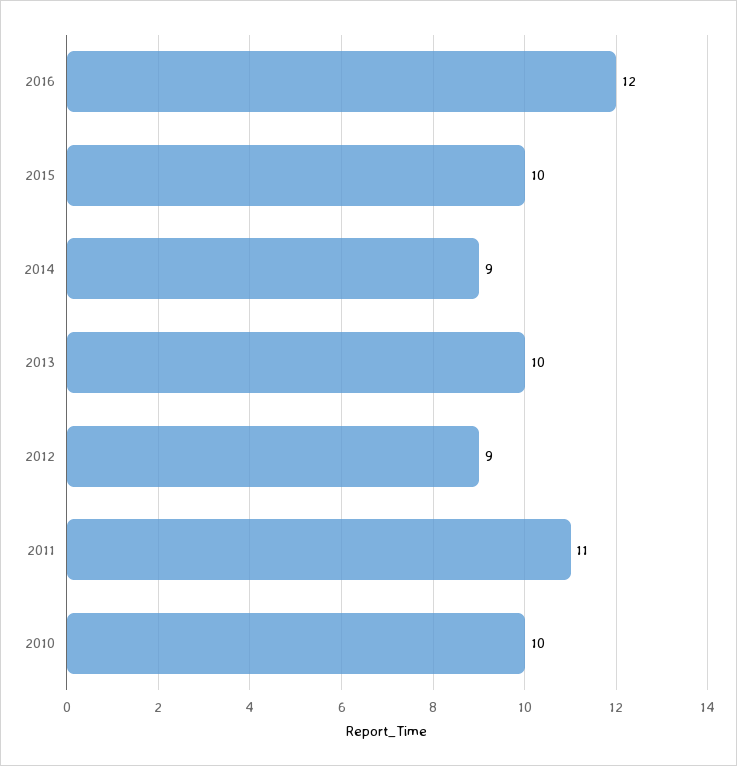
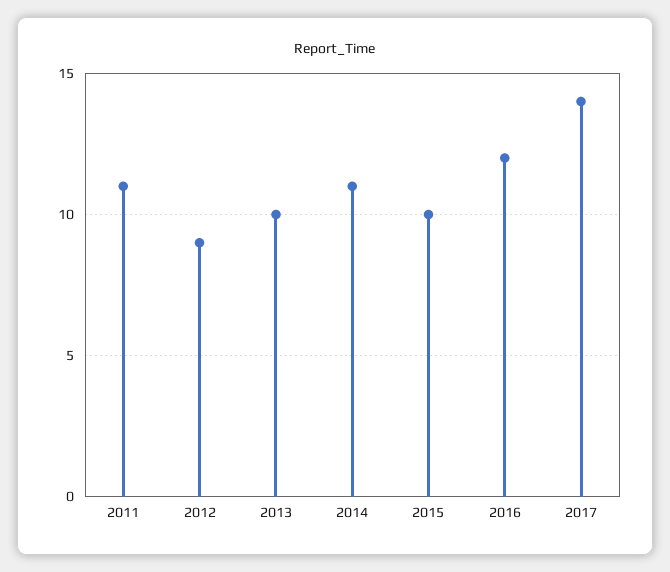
2014: 9 -> 11
2010: 10 -> none
2017: none -> 14

